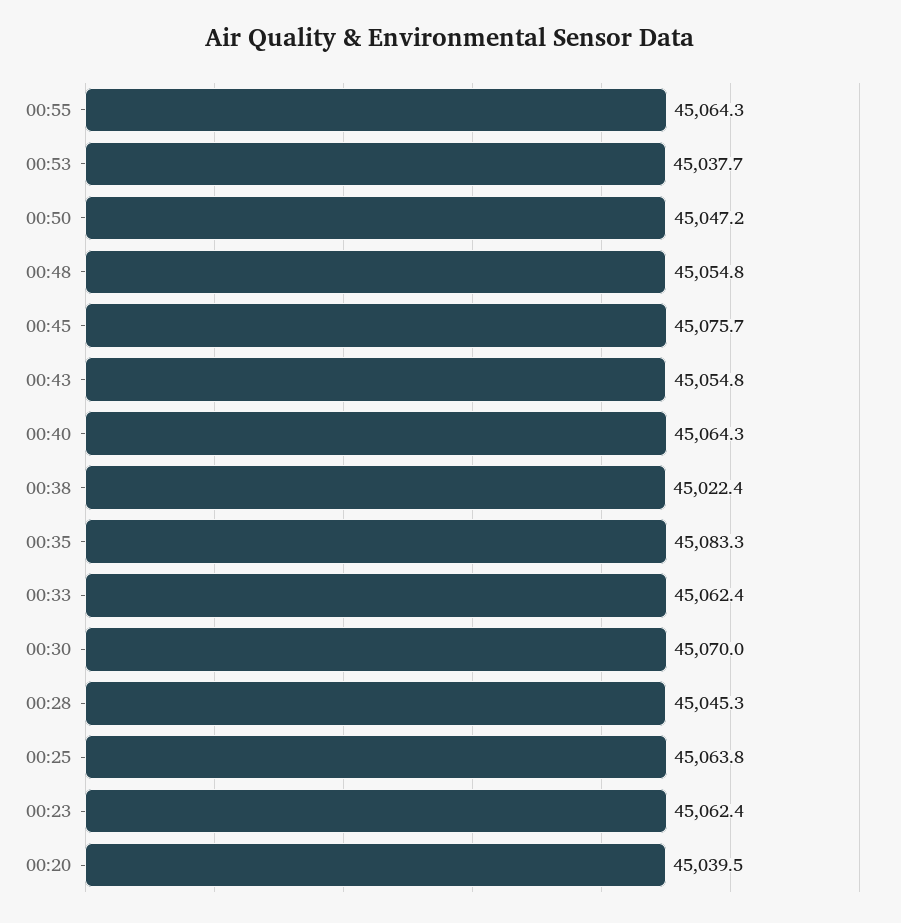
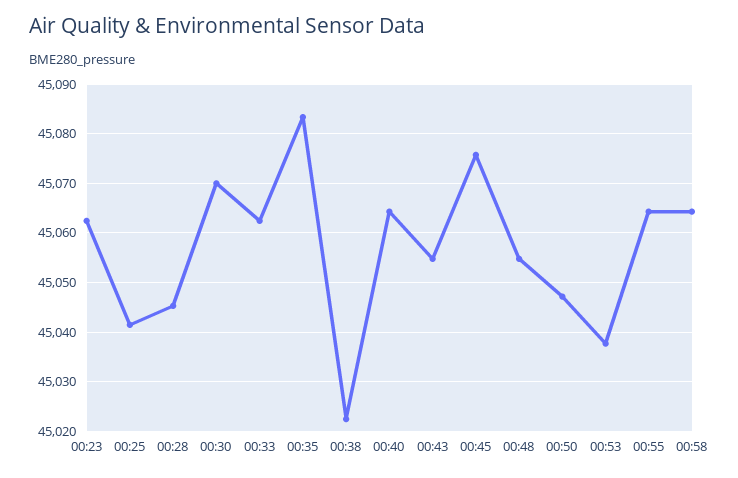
00:25: 45063.8 -> 45042
00:20: 45039.5 -> none
00:58: none -> 45064

